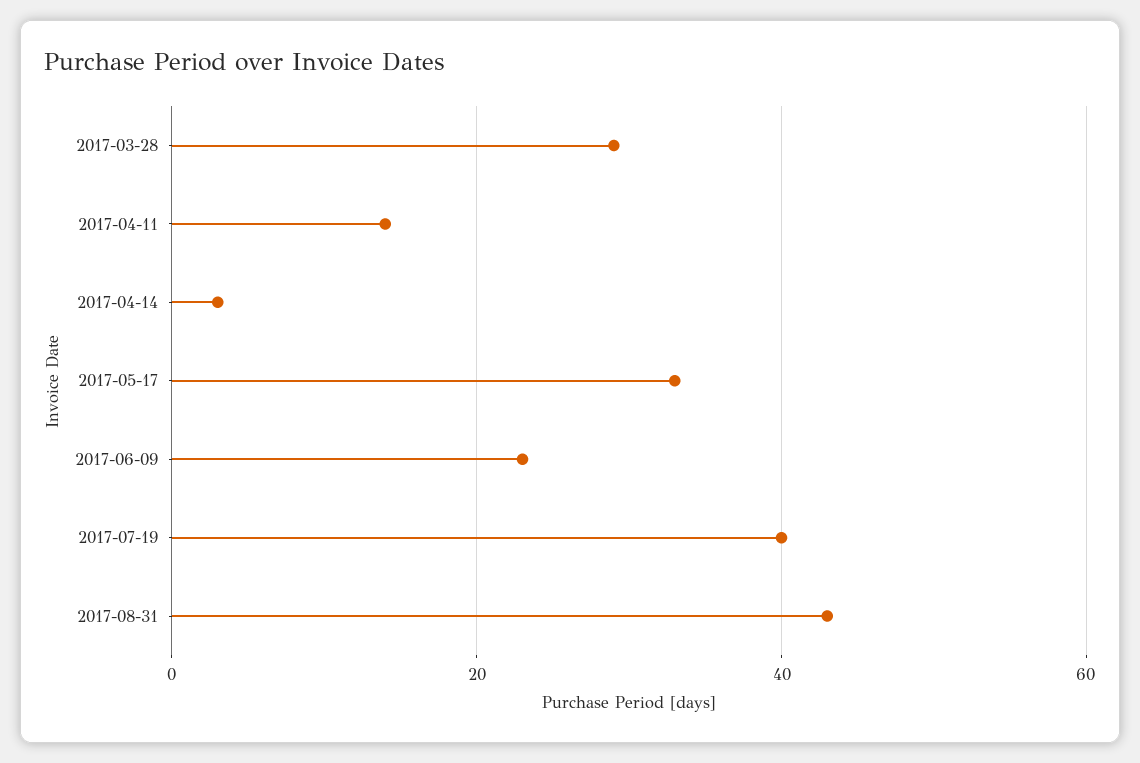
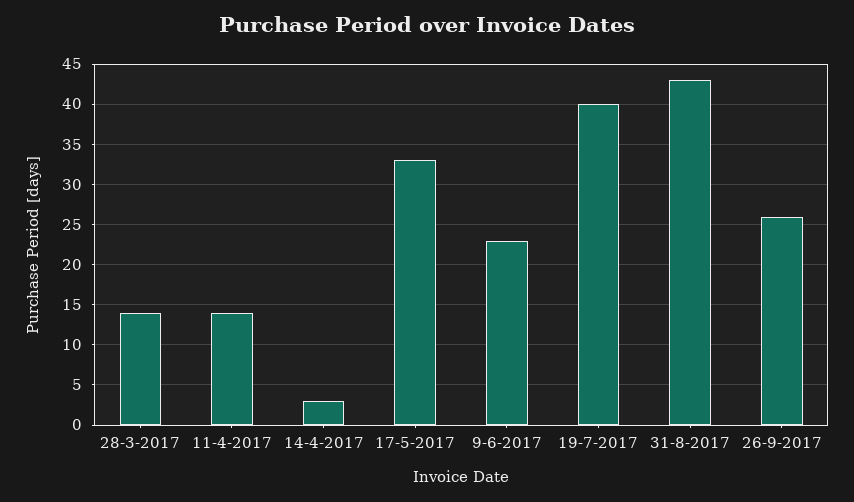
2017-03-28: 30 -> 14
26-9-2017: none -> 26

